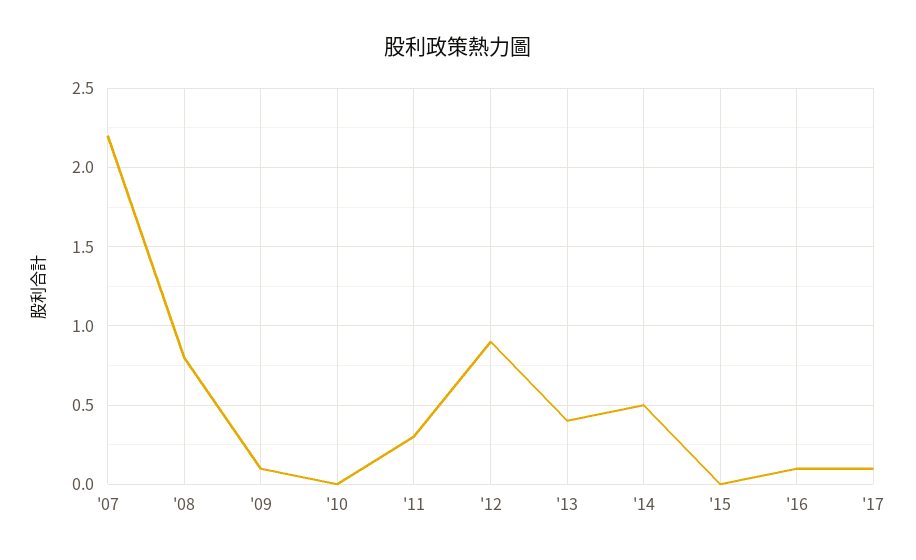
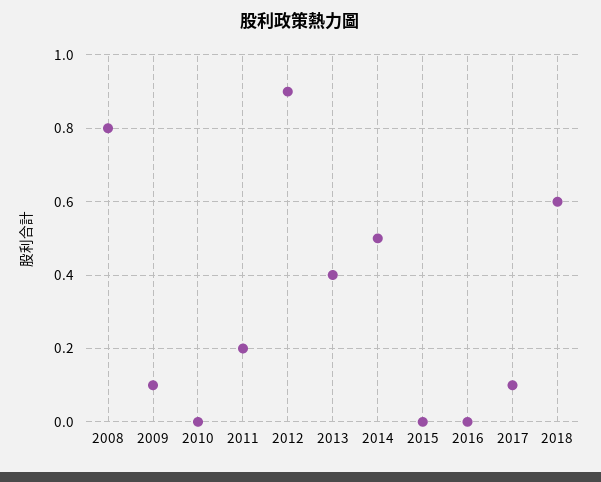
'07: 2.2 -> none
'11: 0.3 -> 0.2
'16: 0.1 -> 0
2018: none -> 0.6

